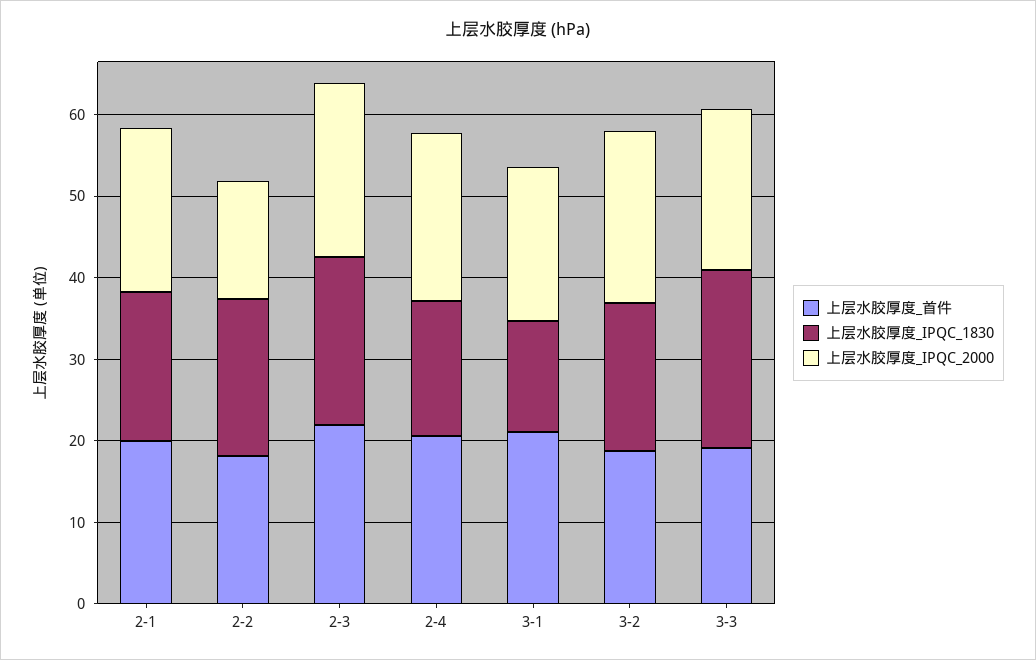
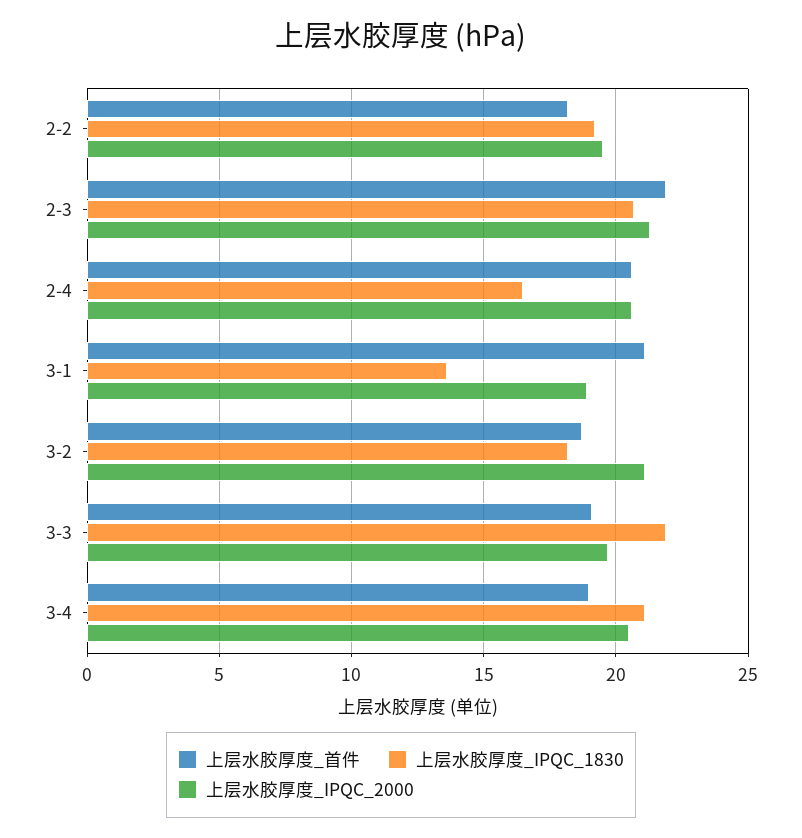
上层水胶厚度_首件, 2-1: 20 -> none
上层水胶厚度_IPQC_1830, 2-1: 18 -> none
上层水胶厚度_IPQC_2000, 2-1: 20 -> none
上层水胶厚度_IPQC_2000, 2-2: 14 -> 19.5
上层水胶厚度_首件, 3-4: none -> 19
上层水胶厚度_IPQC_1830, 3-4: none -> 21
上层水胶厚度_IPQC_2000, 3-4: none -> 20.5

